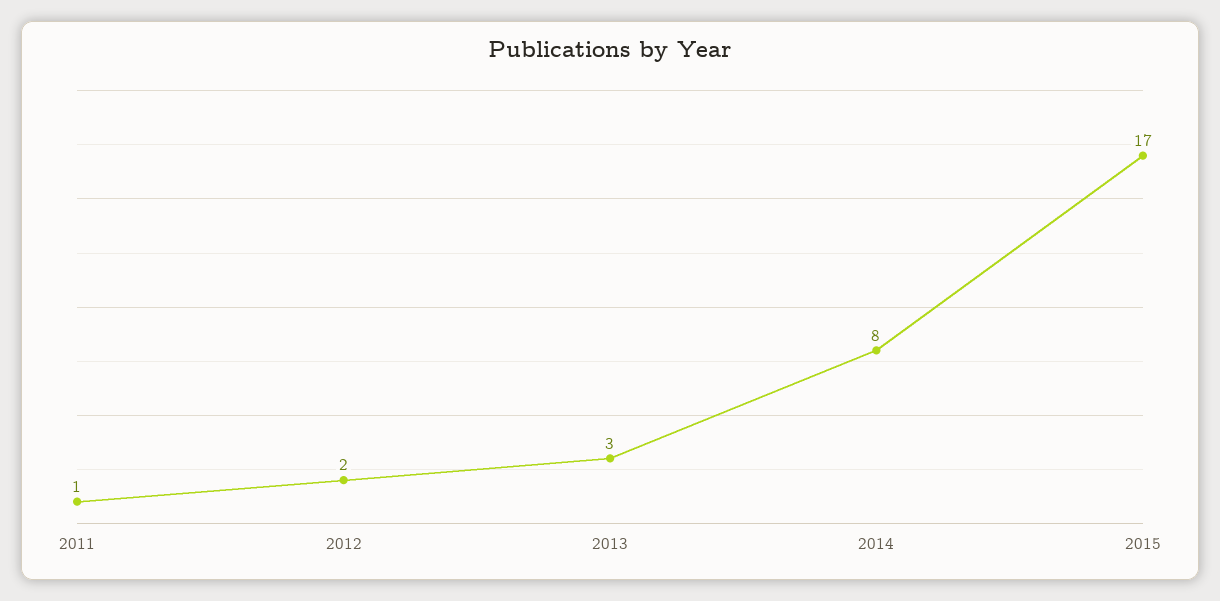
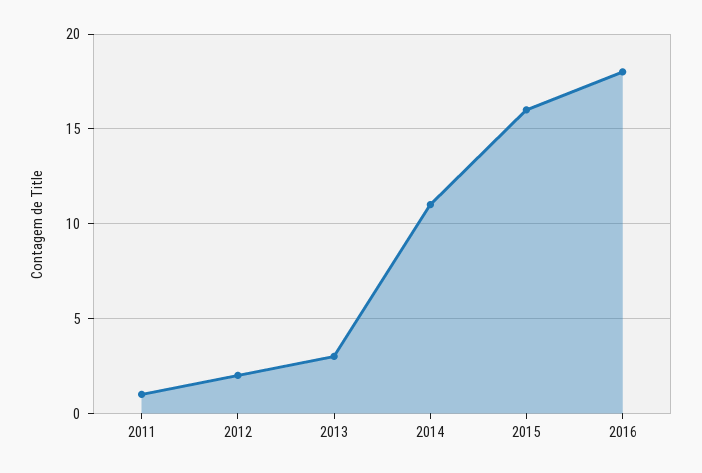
2014: 8 -> 11
2015: 17 -> 16
2016: none -> 18

